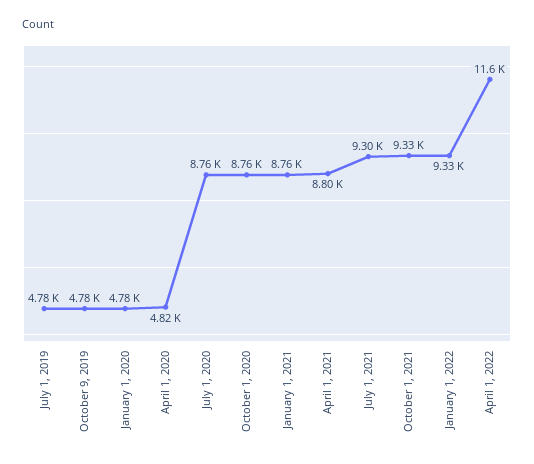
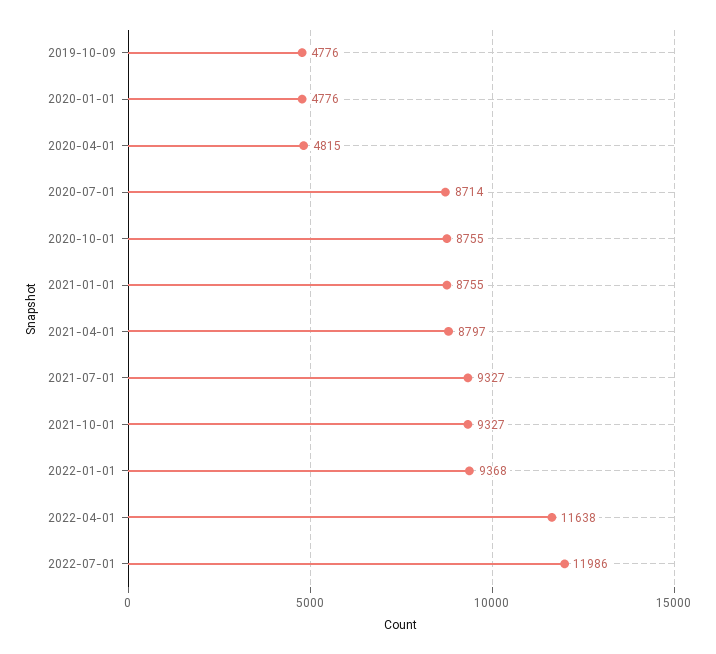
July 1, 2019: 4780 -> none
July 1, 2020: 8760 -> 8714
July 1, 2021: 9300 -> 9327
January 1, 2022: 9330 -> 9368
2022-07-01: none -> 11986

